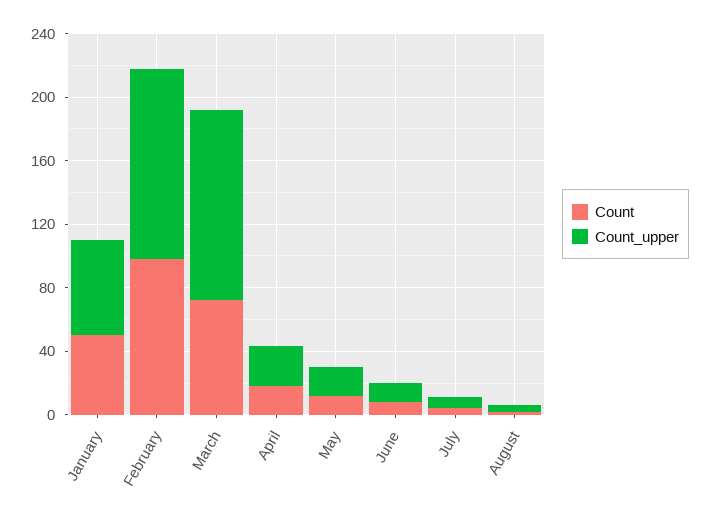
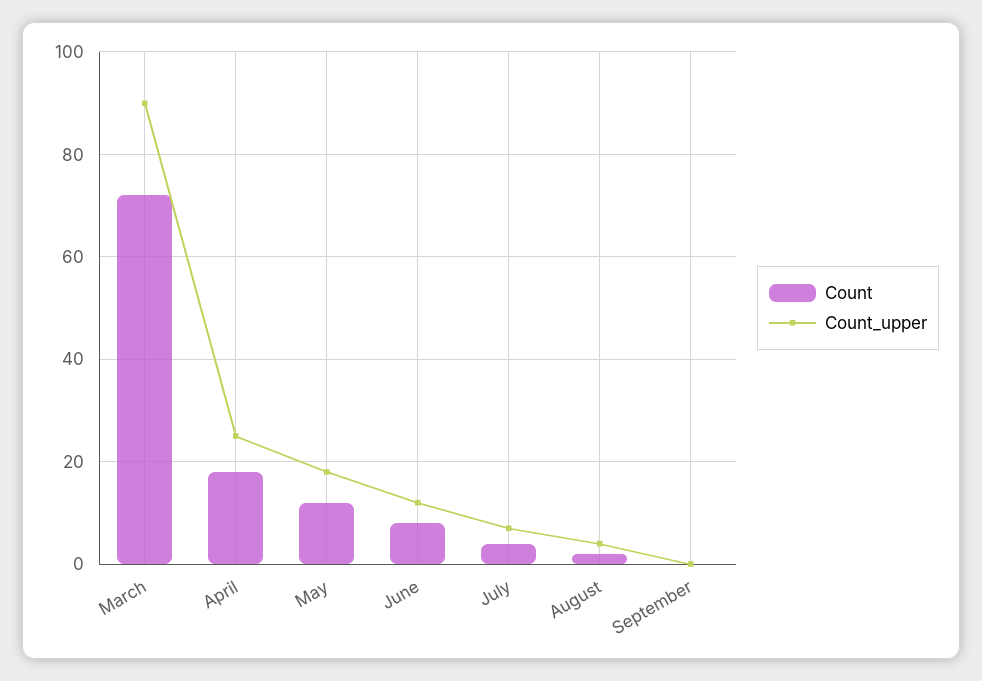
Count, January: 50 -> none
Count_upper, January: 60 -> none
Count, February: 100 -> none
Count_upper, February: 120 -> none
Count_upper, March: 120 -> 90
Count, September: none -> 0
Count_upper, September: none -> 0

